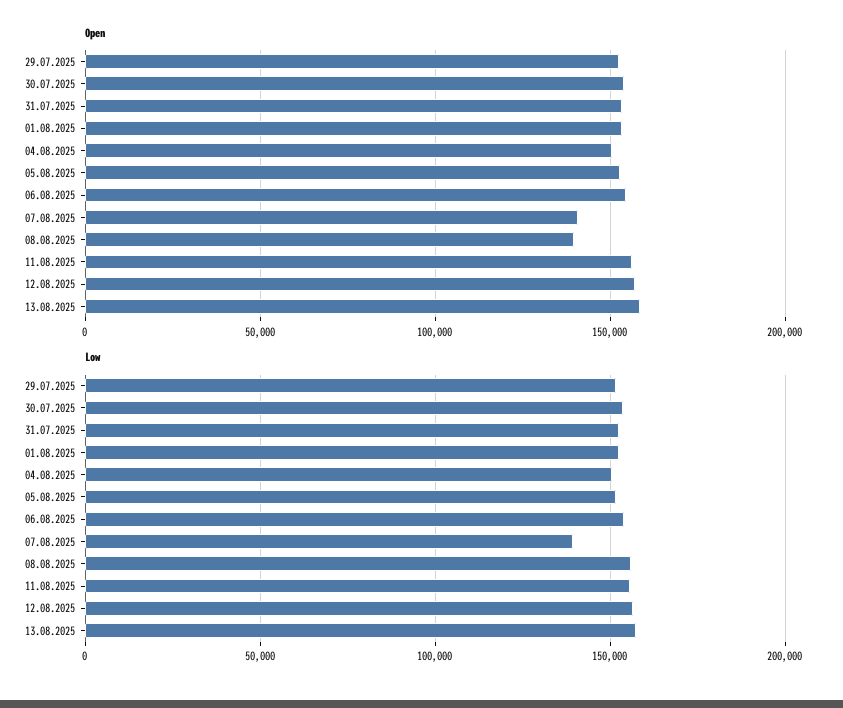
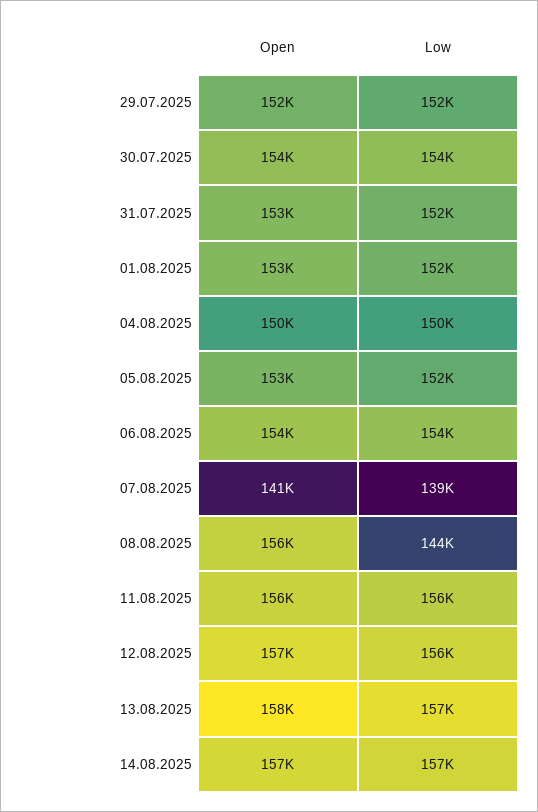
Open, 08.08.2025: 140000 -> 156000
Low, 08.08.2025: 155000 -> 144000
Open, 14.08.2025: none -> 157000
Low, 14.08.2025: none -> 157000

